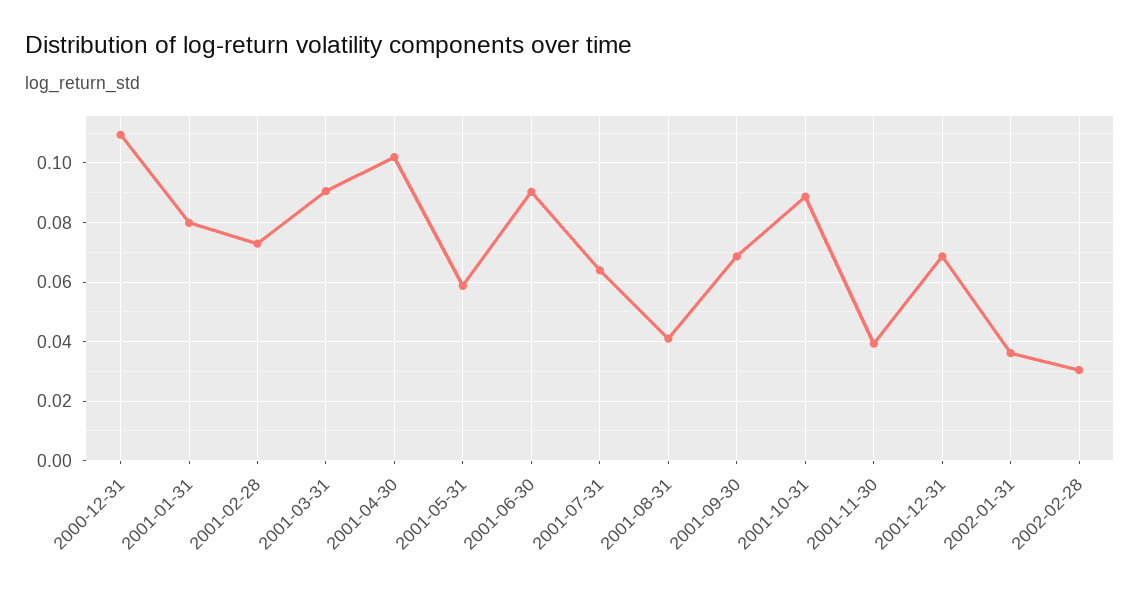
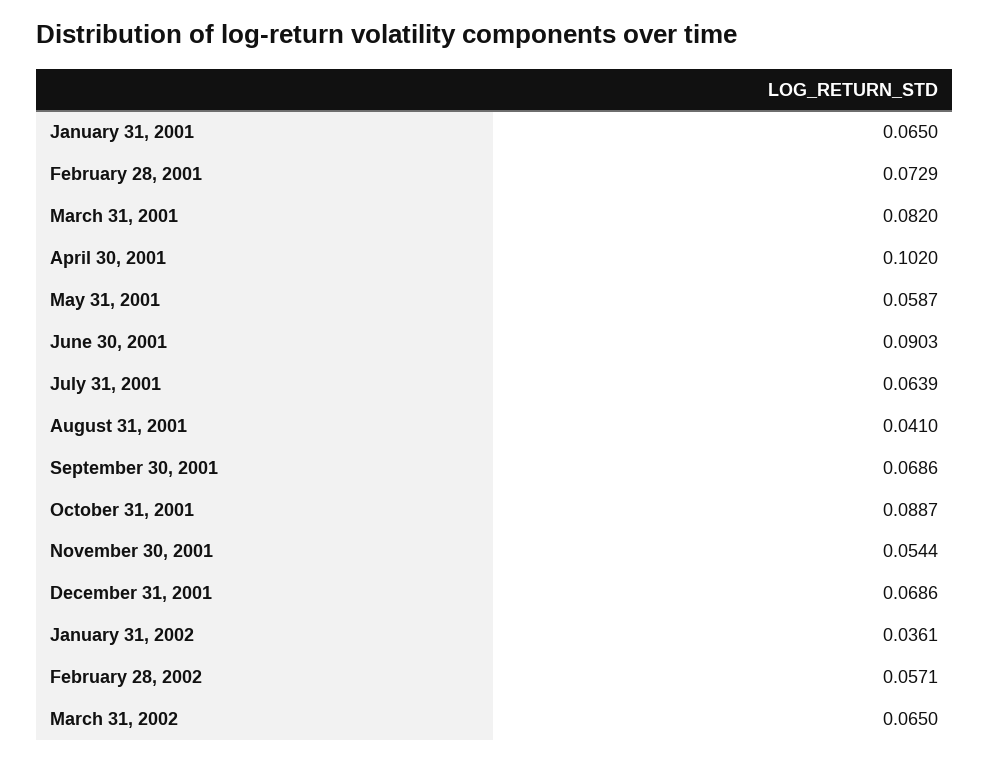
2000-12-31: 0.11 -> none
2001-01-31: 0.08 -> 0.065
2001-03-31: 0.09 -> 0.082
2001-11-30: 0.04 -> 0.0544
2002-02-28: 0.03 -> 0.0571
March 31, 2002: none -> 0.065

